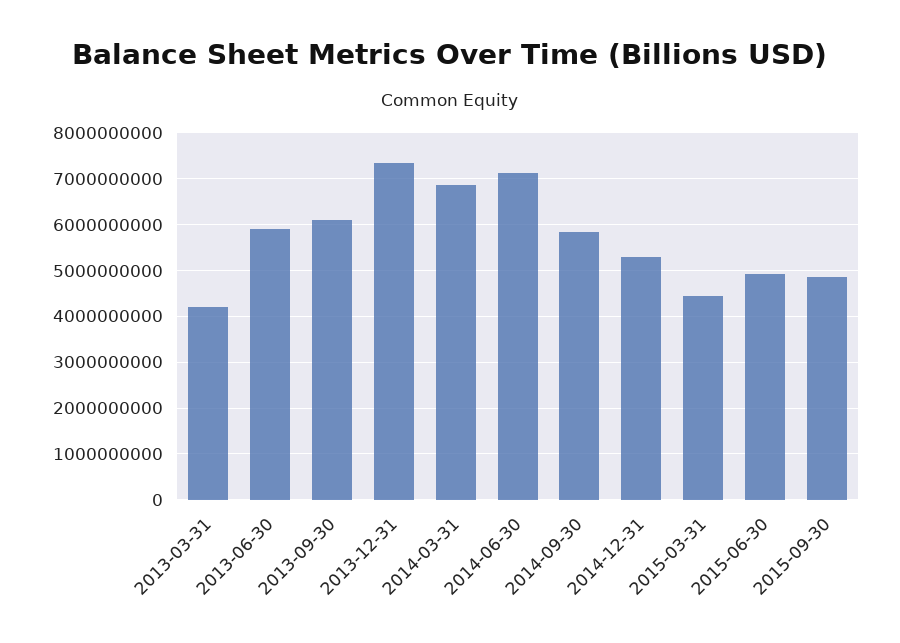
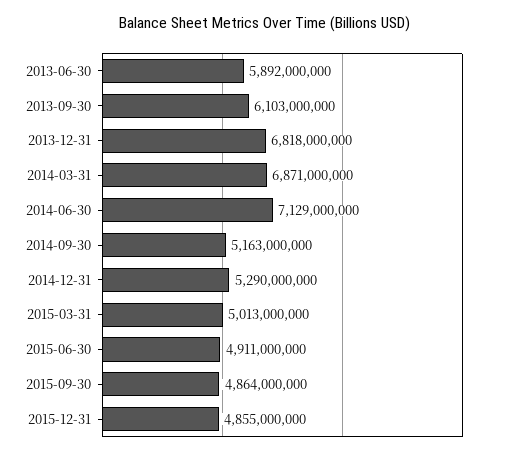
2013-03-31: 4200000000 -> none
2013-12-31: 7400000000 -> 6818000000
2014-09-30: 5800000000 -> 5163000000
2015-03-31: 4400000000 -> 5013000000
2015-12-31: none -> 4855000000

